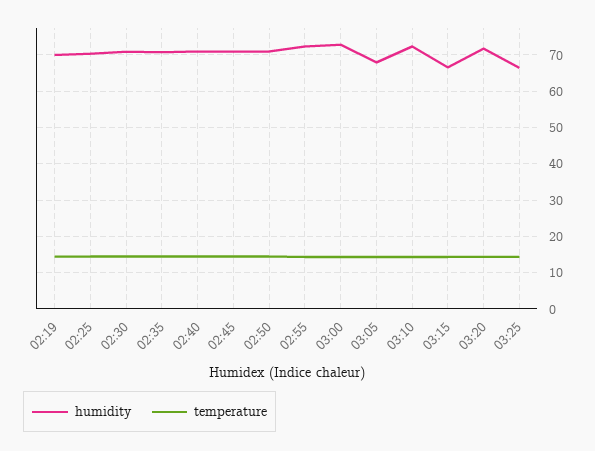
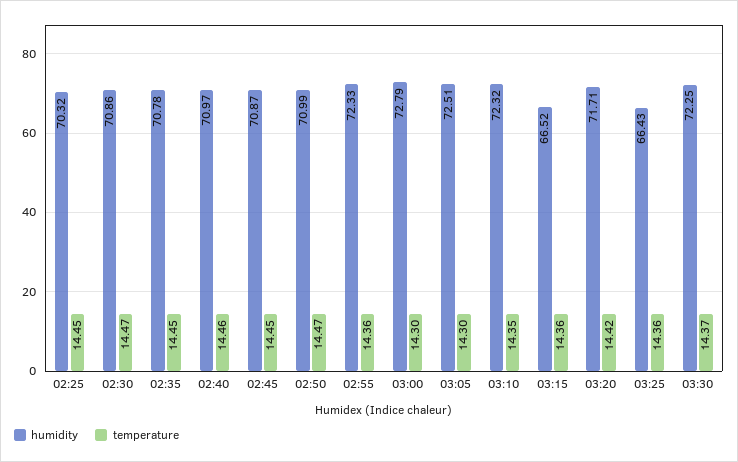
humidity, 02:19: 70 -> none
temperature, 02:19: 14 -> none
humidity, 03:05: 68 -> 72.51
humidity, 03:30: none -> 72.25
temperature, 03:30: none -> 14.37

